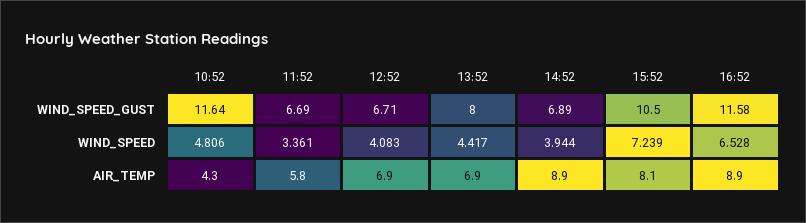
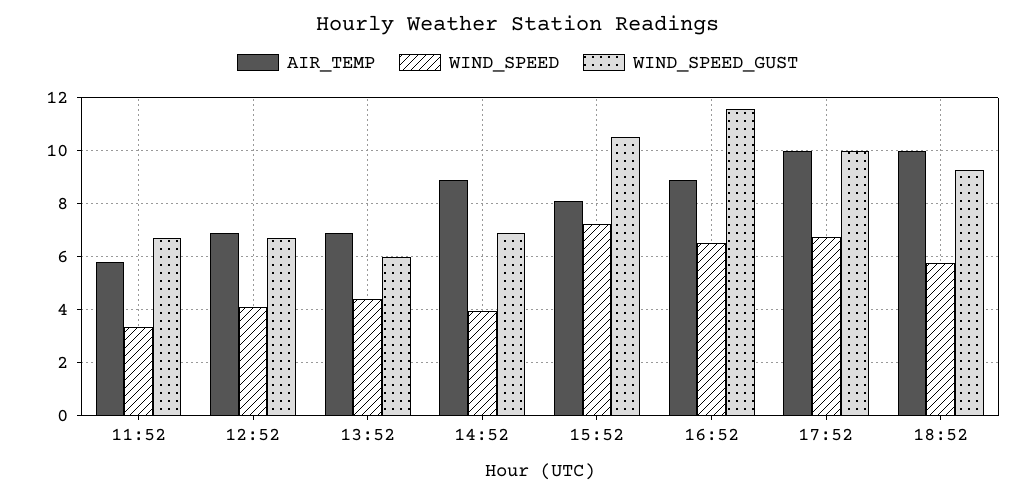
WIND_SPEED_GUST, 10:52: 11.64 -> none
WIND_SPEED_GUST, 13:52: 8 -> 6
WIND_SPEED, 10:52: 4.806 -> none
AIR_TEMP, 10:52: 4.3 -> none
AIR_TEMP, 17:52: none -> 10
WIND_SPEED, 17:52: none -> 6.75
WIND_SPEED_GUST, 17:52: none -> 10
AIR_TEMP, 18:52: none -> 10
WIND_SPEED, 18:52: none -> 5.75
WIND_SPEED_GUST, 18:52: none -> 9.25

